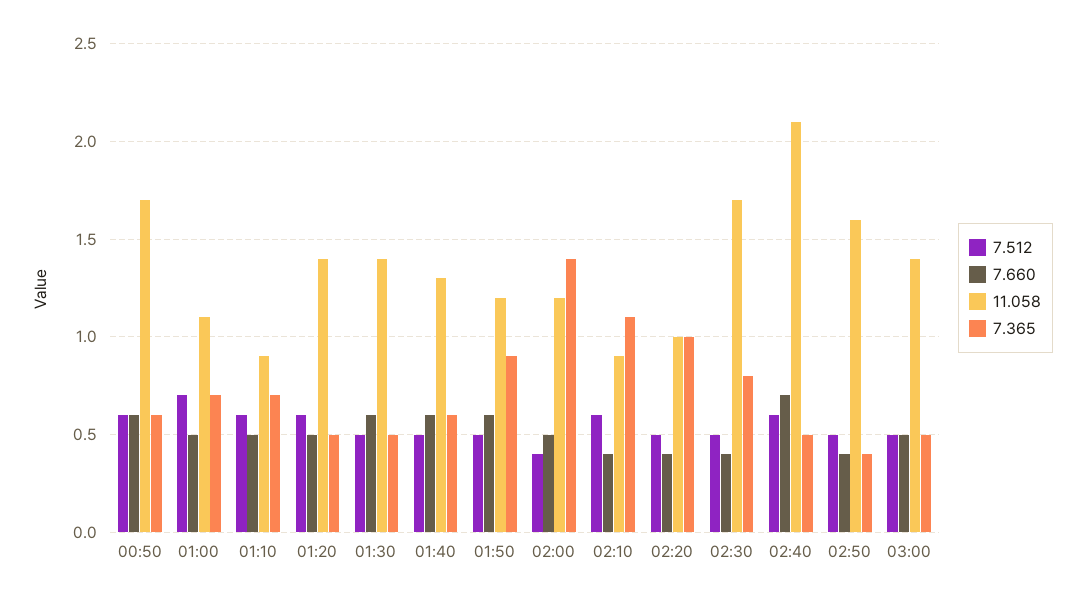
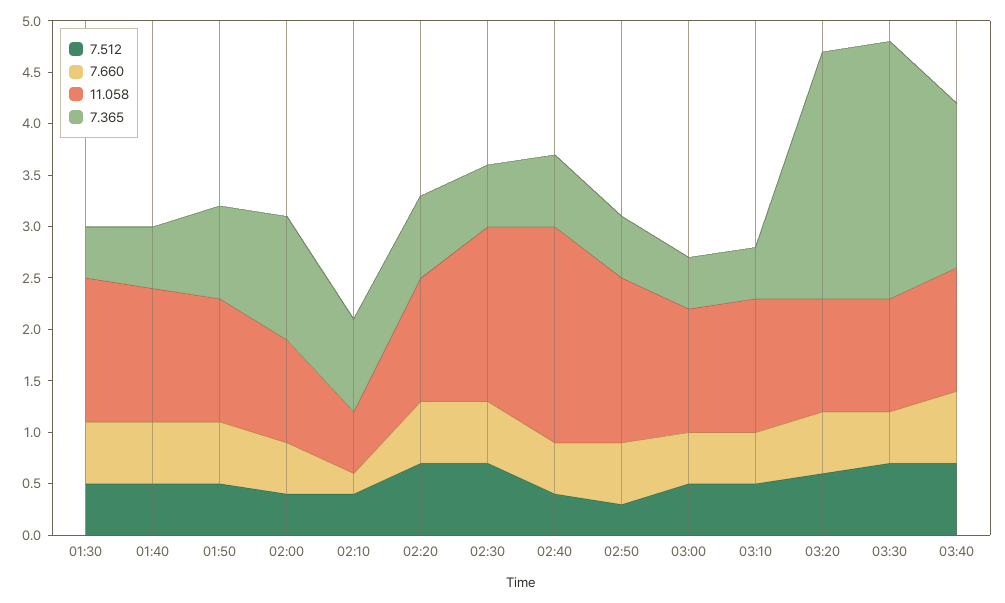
7.512, 00:50: 0.6 -> none
7.660, 00:50: 0.6 -> none
11.058, 00:50: 1.7 -> none
7.365, 00:50: 0.6 -> none
7.512, 01:00: 0.7 -> none
7.660, 01:00: 0.5 -> none
11.058, 01:00: 1.1 -> none
7.365, 01:00: 0.7 -> none
7.512, 01:10: 0.6 -> none
7.660, 01:10: 0.5 -> none
11.058, 01:10: 0.9 -> none
7.365, 01:10: 0.7 -> none
7.512, 01:20: 0.6 -> none
7.660, 01:20: 0.5 -> none
11.058, 01:20: 1.4 -> none
7.365, 01:20: 0.5 -> none
11.058, 02:00: 1.2 -> 1
7.365, 02:00: 1.4 -> 1.2
7.512, 02:10: 0.6 -> 0.4
7.660, 02:10: 0.4 -> 0.2
11.058, 02:10: 0.9 -> 0.6
7.365, 02:10: 1.1 -> 0.9
7.512, 02:20: 0.5 -> 0.7
7.660, 02:20: 0.4 -> 0.6
11.058, 02:20: 1 -> 1.2
7.365, 02:20: 1 -> 0.8
7.512, 02:30: 0.5 -> 0.7
7.660, 02:30: 0.4 -> 0.6
7.365, 02:30: 0.8 -> 0.6
7.512, 02:40: 0.6 -> 0.4
7.660, 02:40: 0.7 -> 0.5
7.365, 02:40: 0.5 -> 0.7
7.512, 02:50: 0.5 -> 0.3
7.660, 02:50: 0.4 -> 0.6
7.365, 02:50: 0.4 -> 0.6
11.058, 03:00: 1.4 -> 1.2
7.512, 03:10: none -> 0.5
7.660, 03:10: none -> 0.5
11.058, 03:10: none -> 1.3
7.365, 03:10: none -> 0.5
7.512, 03:20: none -> 0.6
7.660, 03:20: none -> 0.6
11.058, 03:20: none -> 1.1
7.365, 03:20: none -> 2.4
7.512, 03:30: none -> 0.7
7.660, 03:30: none -> 0.5
11.058, 03:30: none -> 1.1
7.365, 03:30: none -> 2.5
7.512, 03:40: none -> 0.7
7.660, 03:40: none -> 0.7
11.058, 03:40: none -> 1.2
7.365, 03:40: none -> 1.6

